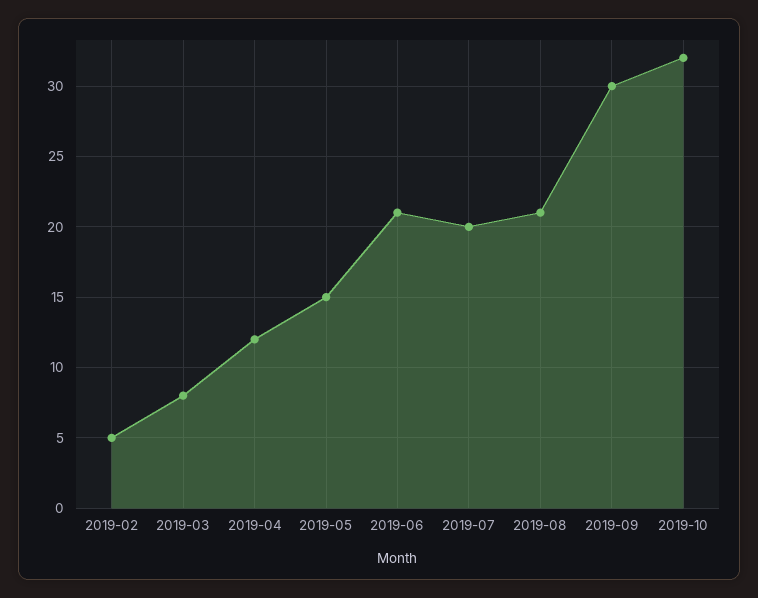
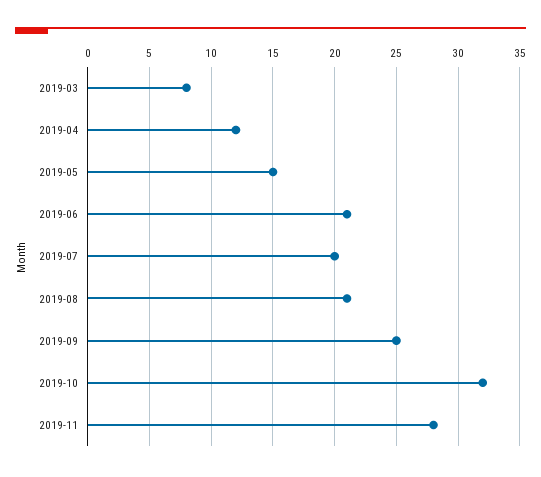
2019-02: 5 -> none
2019-09: 30 -> 25
2019-11: none -> 28

